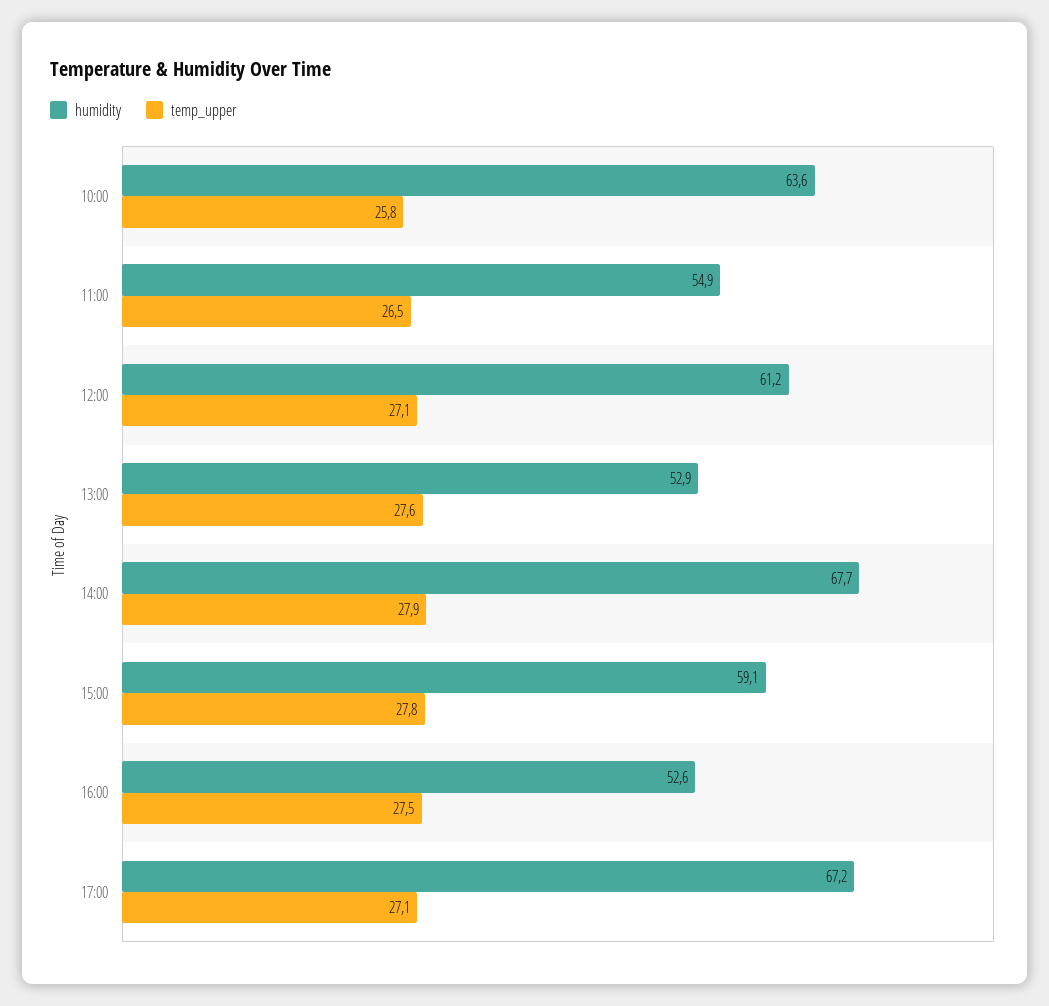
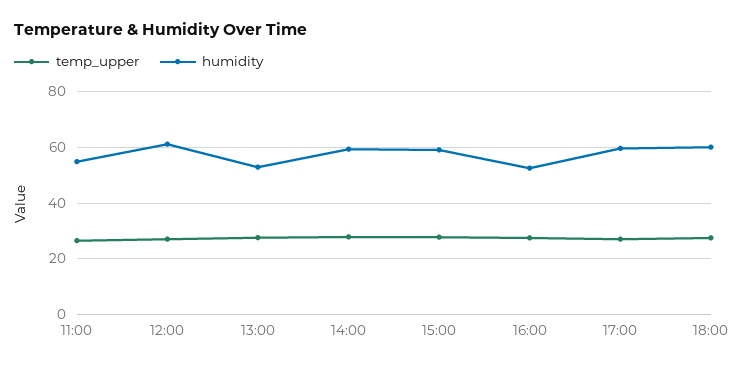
humidity, 10:00: 63.6 -> none
temp_upper, 10:00: 25.8 -> none
humidity, 14:00: 67.7 -> 60
humidity, 17:00: 67.2 -> 60
temp_upper, 18:00: none -> 27.5
humidity, 18:00: none -> 60

